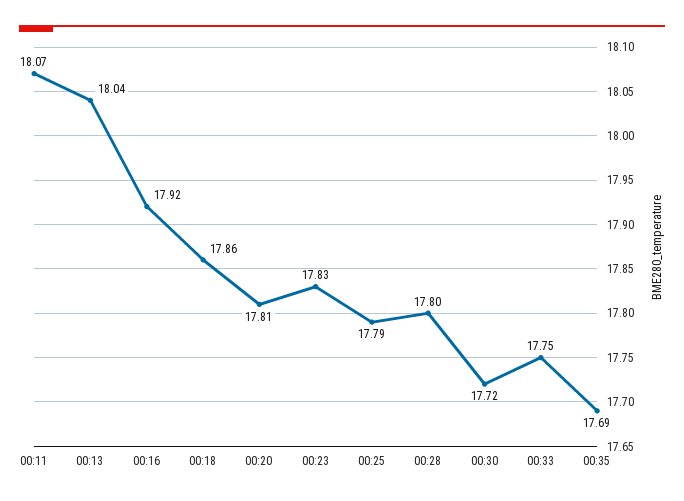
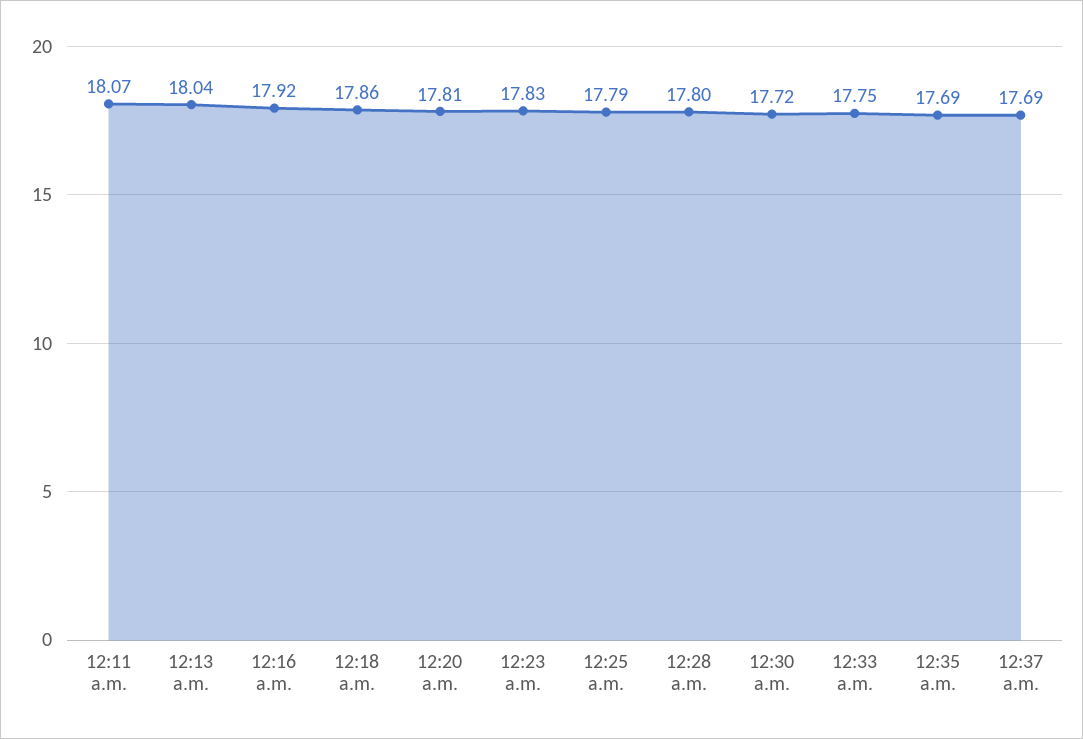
12:37 a.m.: none -> 17.69

